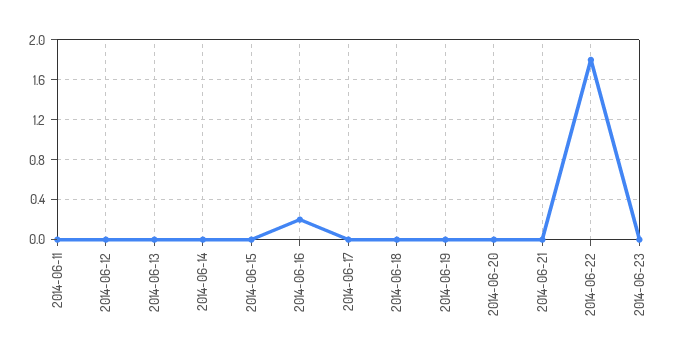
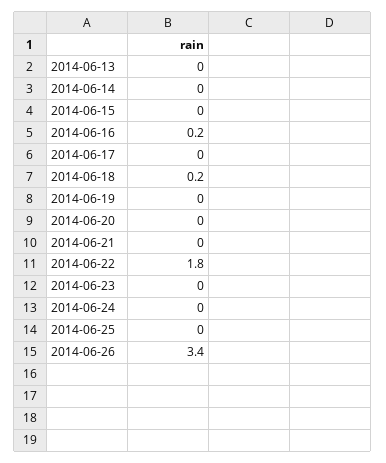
2014-06-11: 0 -> none
2014-06-12: 0 -> none
2014-06-18: 0 -> 0.2
2014-06-24: none -> 0
2014-06-25: none -> 0
2014-06-26: none -> 3.4

